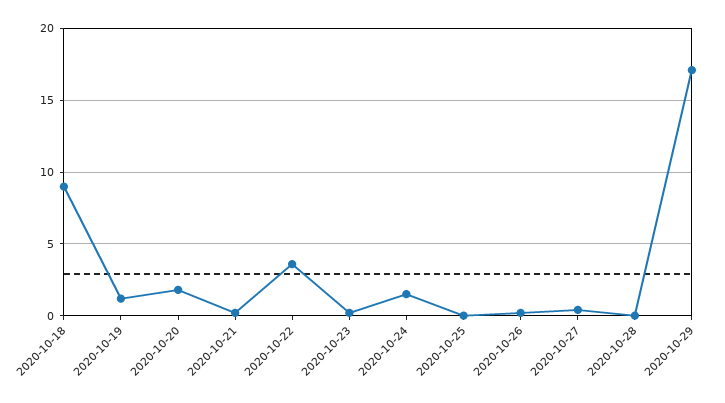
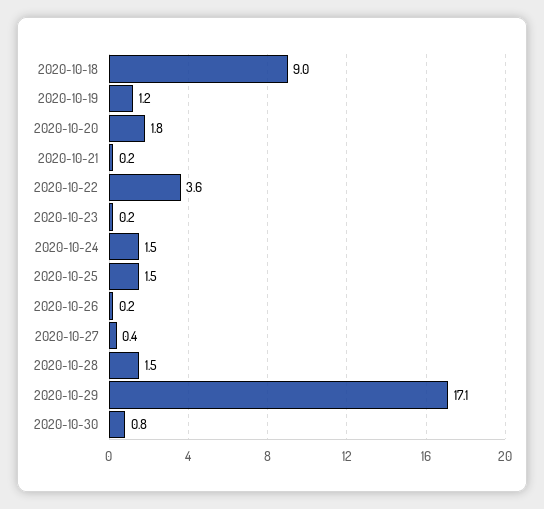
2020-10-25: 0 -> 1.5
2020-10-28: 0 -> 1.5
2020-10-30: none -> 0.8

